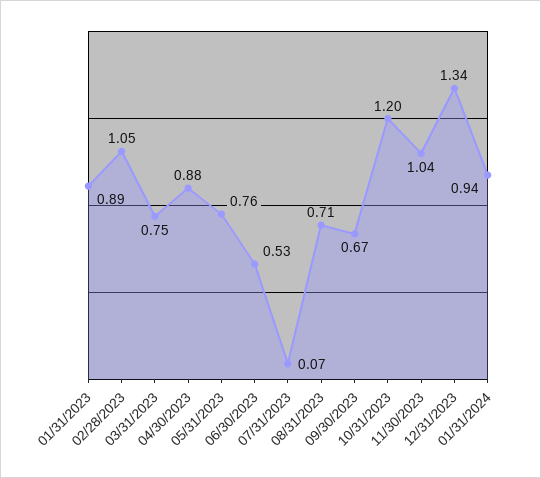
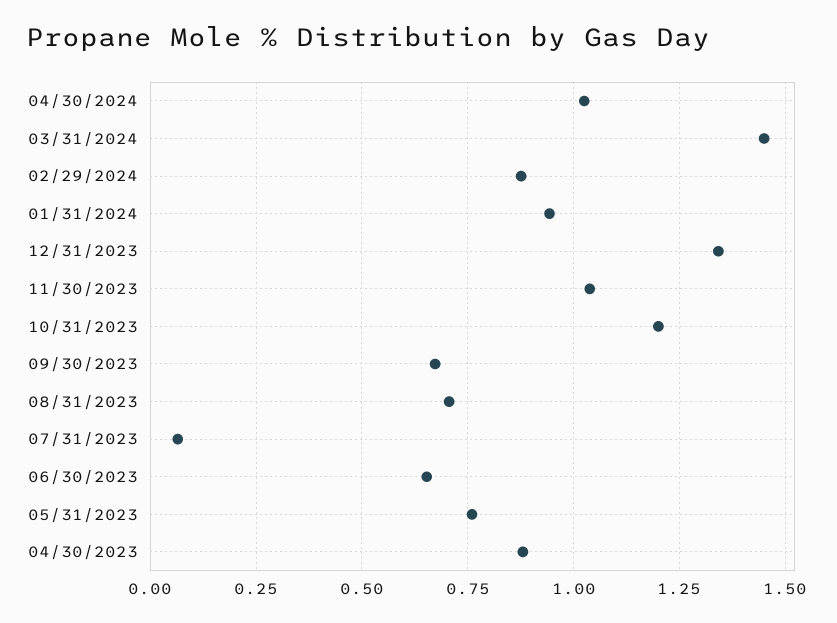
01/31/2023: 0.89 -> none
02/28/2023: 1.05 -> none
03/31/2023: 0.75 -> none
06/30/2023: 0.53 -> 0.65
04/30/2024: none -> 1.025
03/31/2024: none -> 1.45
02/29/2024: none -> 0.875

